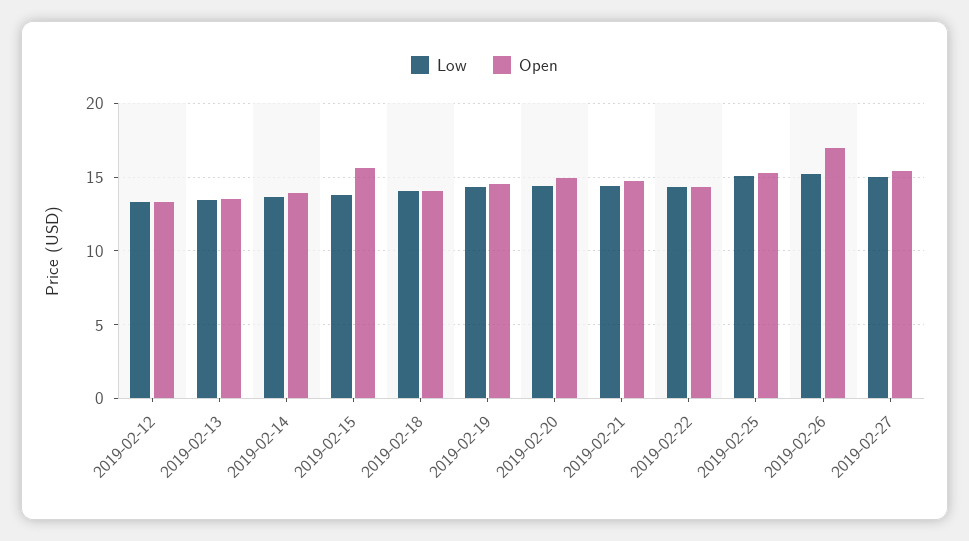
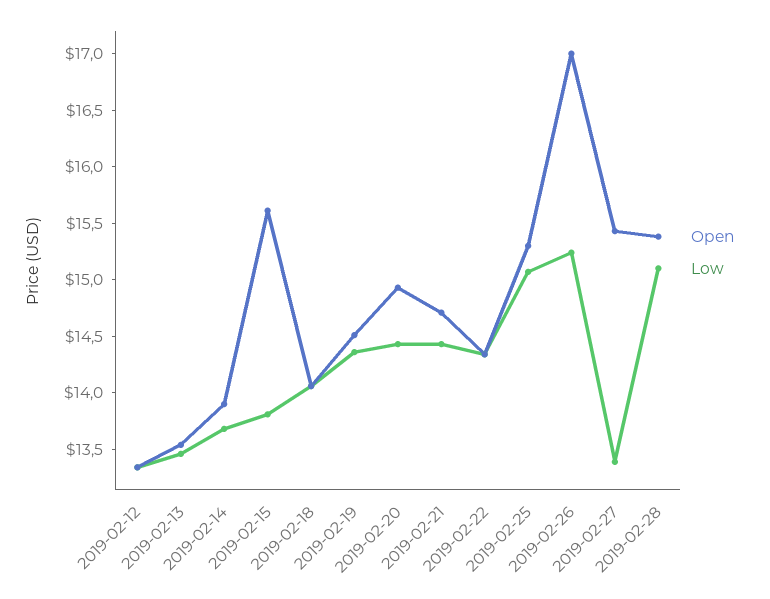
Low, 2019-02-27: 15 -> 13.4
Open, 2019-02-28: none -> 15.4
Low, 2019-02-28: none -> 15.1

